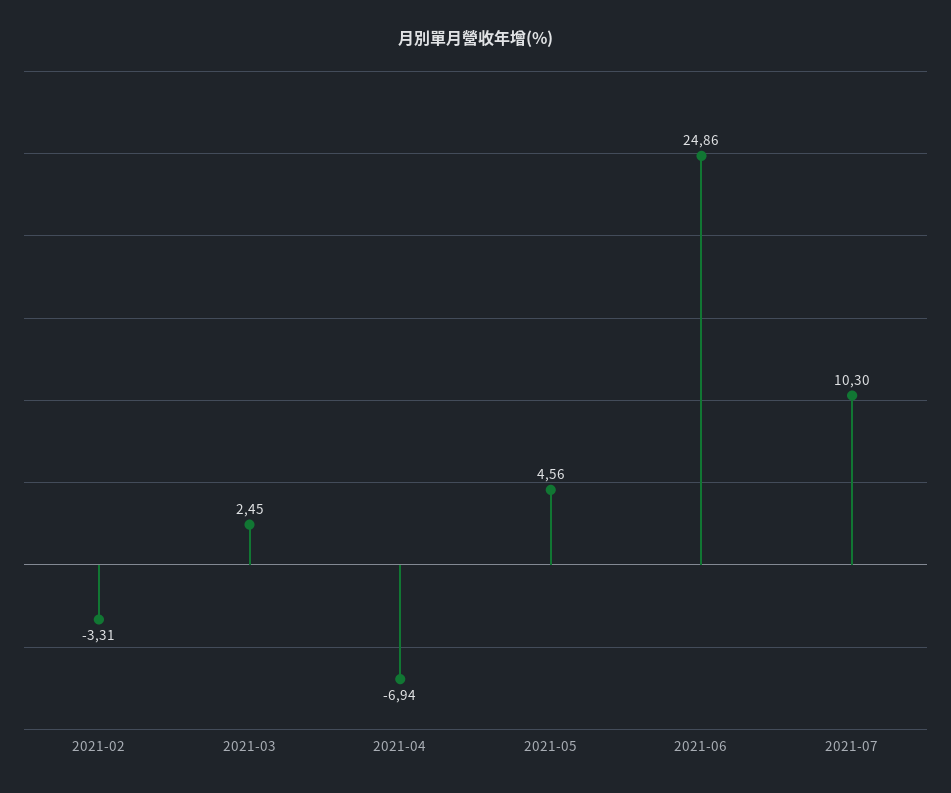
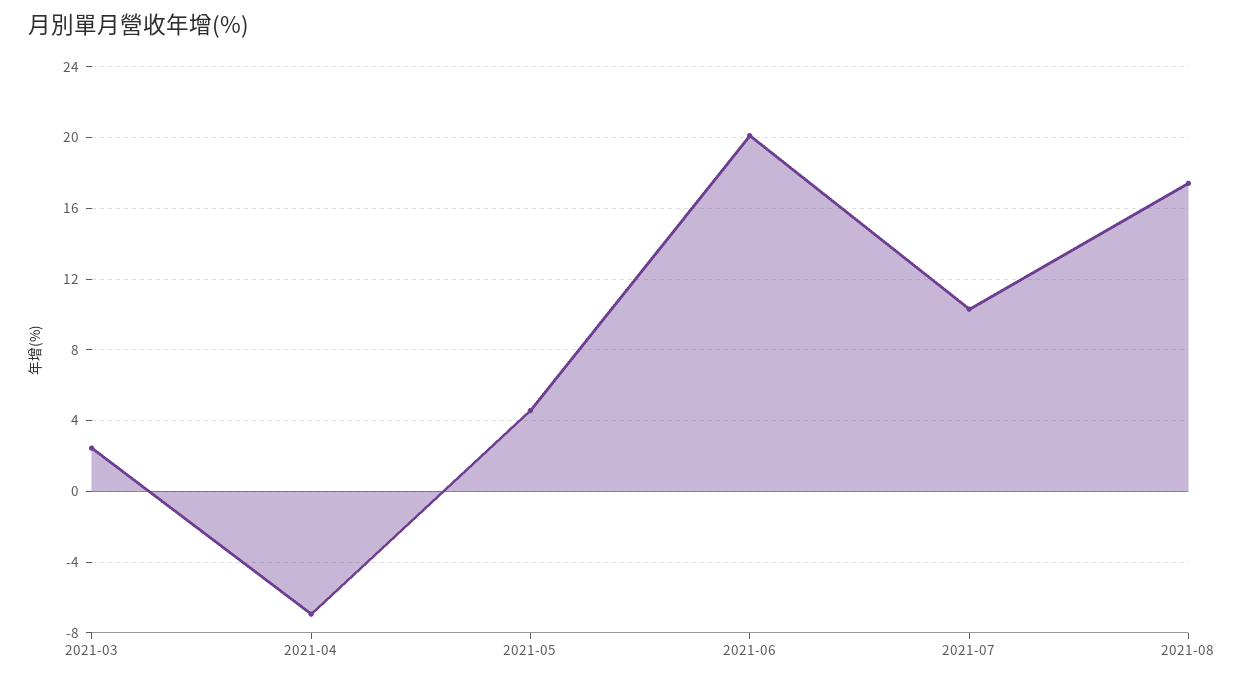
2021-02: -3.31 -> none
2021-06: 24.86 -> 20
2021-08: none -> 17.5

